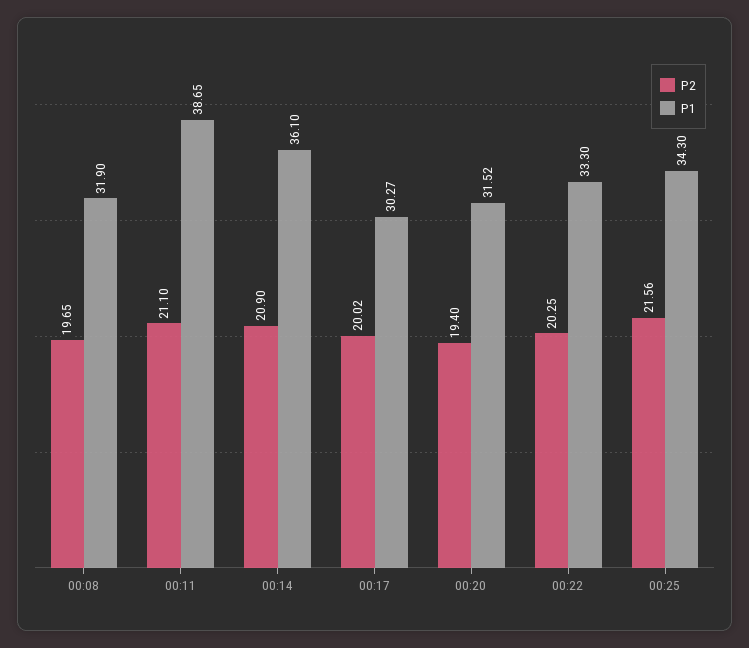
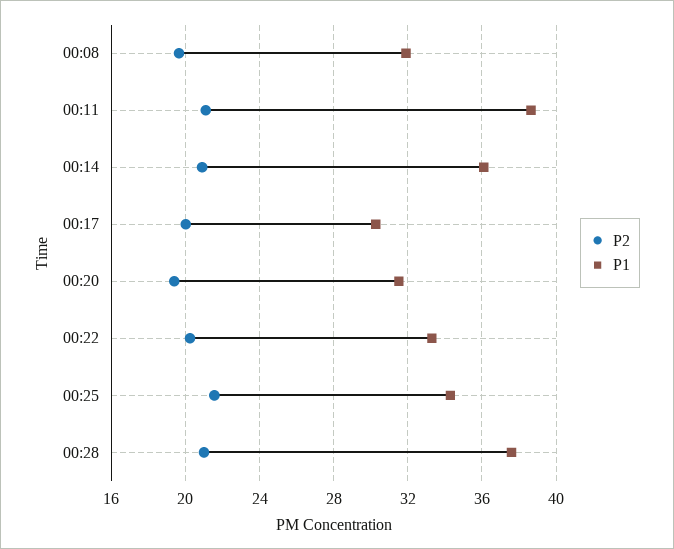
P2, 00:28: none -> 21
P1, 00:28: none -> 37.5

